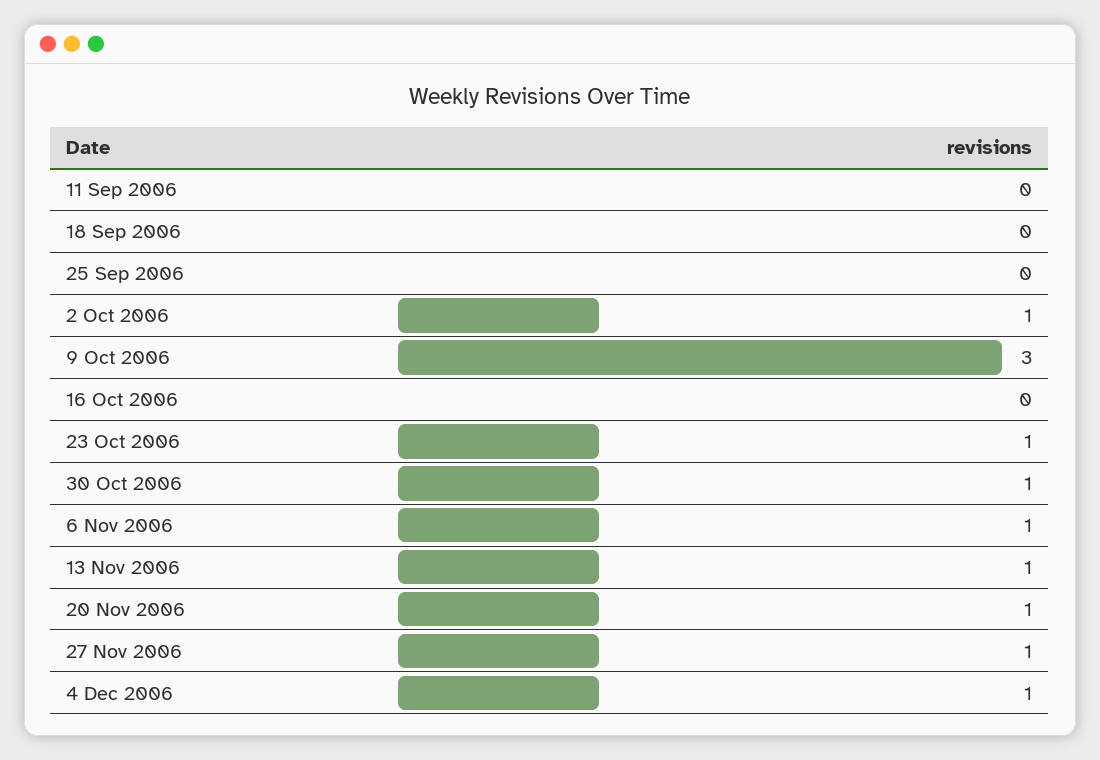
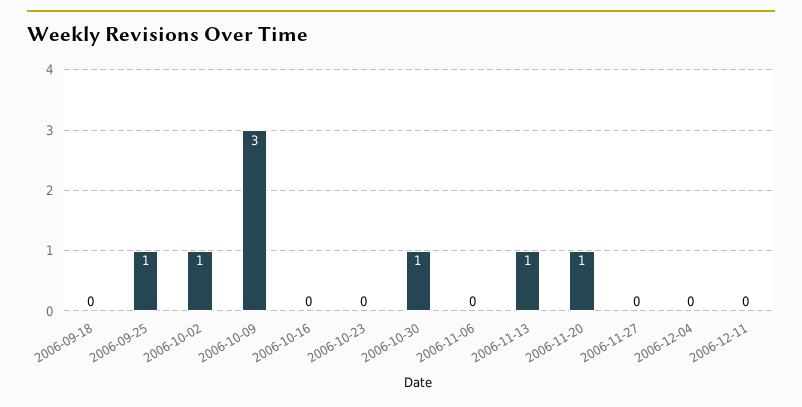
11 Sep 2006: 0 -> none
25 Sep 2006: 0 -> 1
23 Oct 2006: 1 -> 0
6 Nov 2006: 1 -> 0
27 Nov 2006: 1 -> 0
4 Dec 2006: 1 -> 0
2006-12-11: none -> 0

